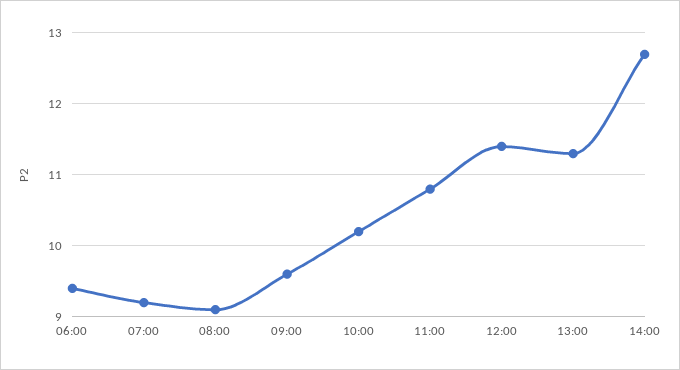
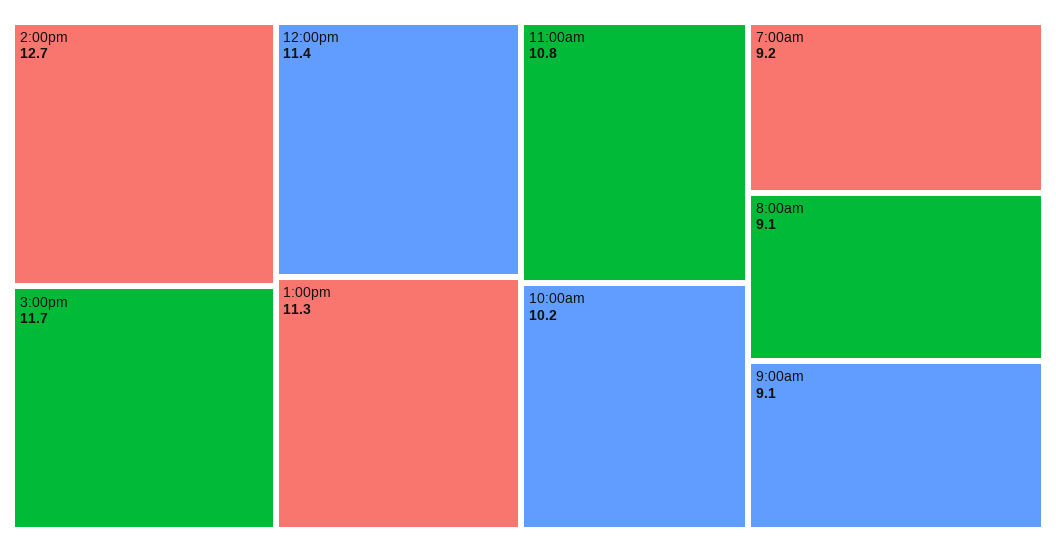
06:00: 9.4 -> none
09:00: 9.6 -> 9.1
3:00pm: none -> 11.7

